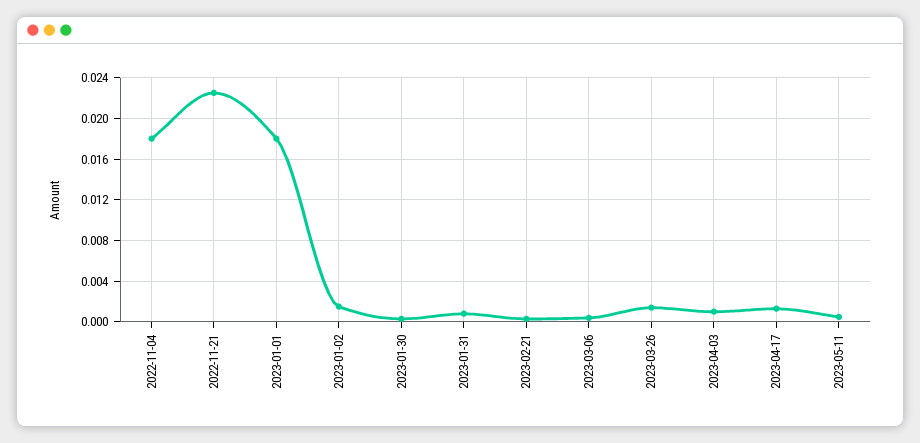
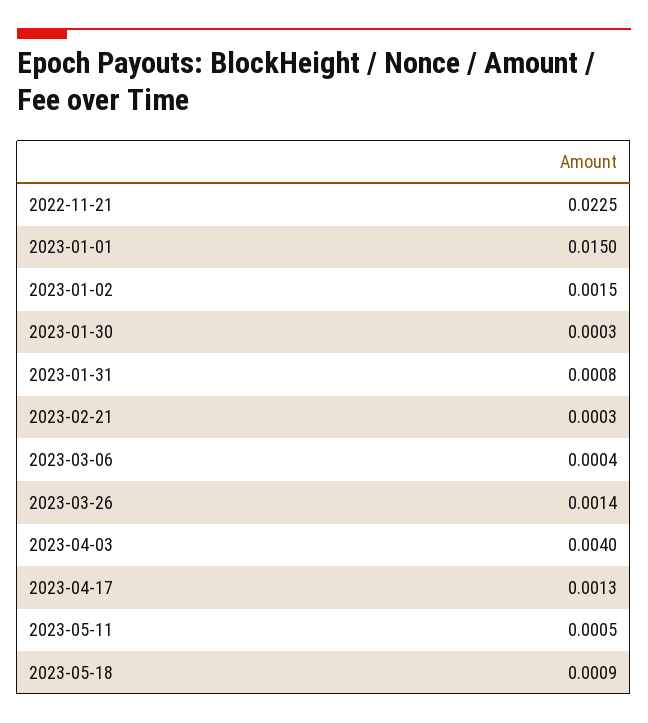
2022-11-04: 0.018 -> none
2023-01-01: 0.018 -> 0.015
2023-04-03: 0.001 -> 0.004
2023-05-18: none -> 0.0009

